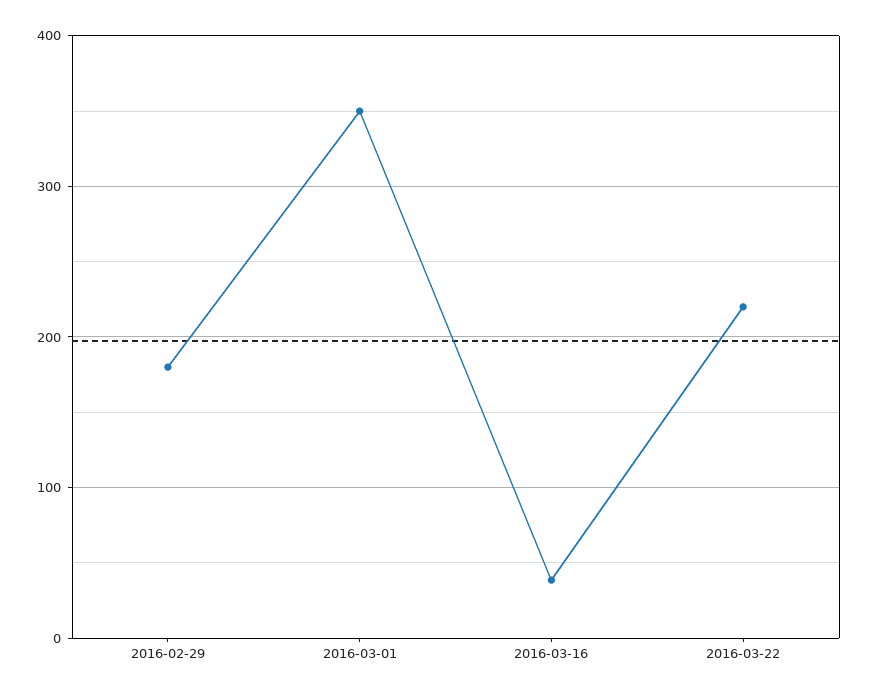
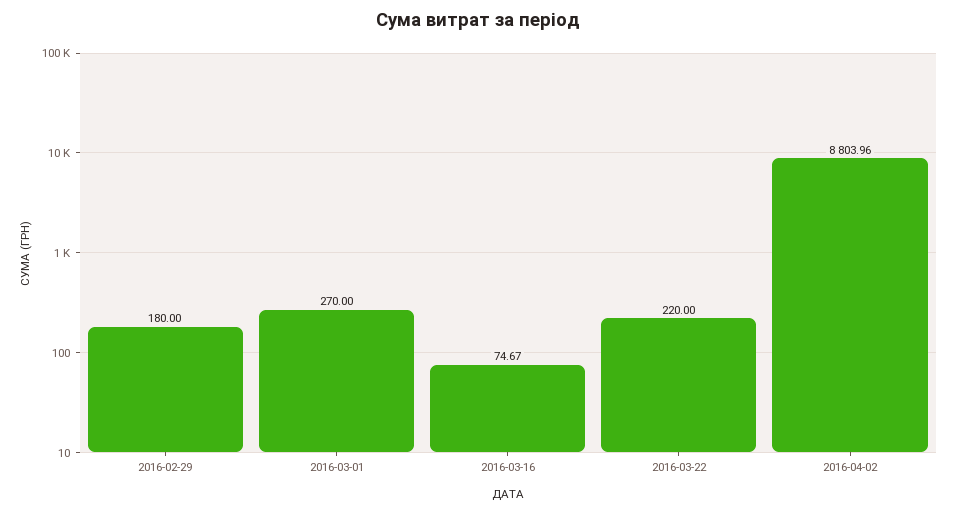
2016-03-01: 350 -> 270
2016-03-16: 40 -> 74.67
2016-04-02: none -> 8803.96

